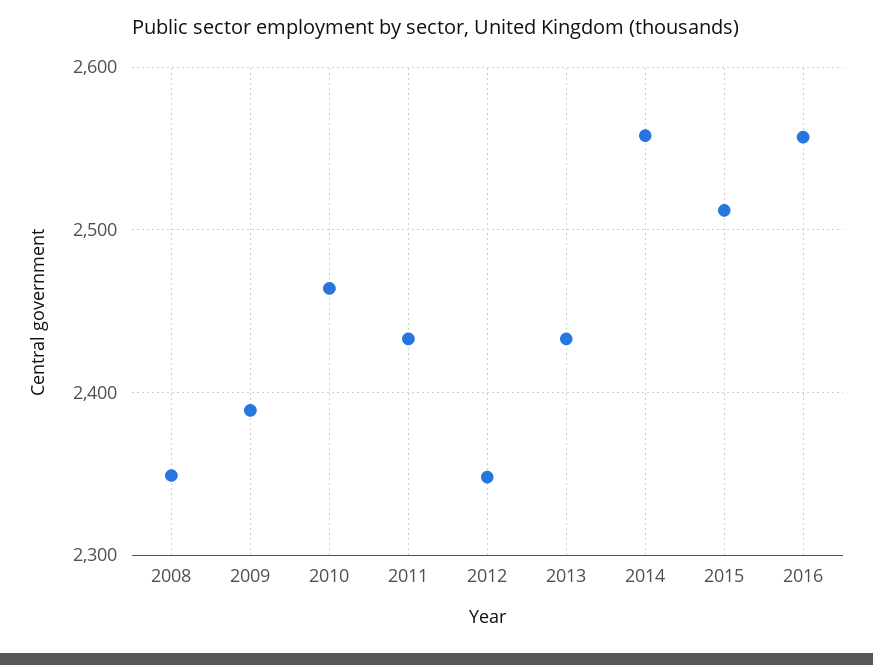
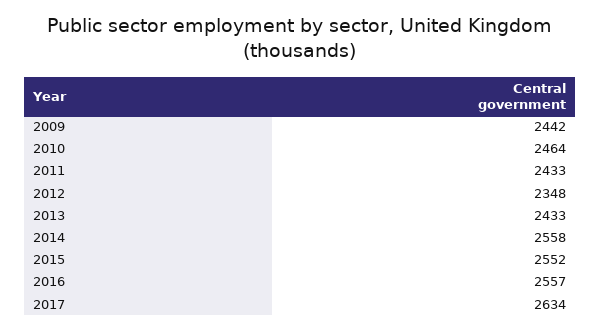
2008: 2350 -> none
2009: 2390 -> 2442
2015: 2510 -> 2552
2017: none -> 2634

